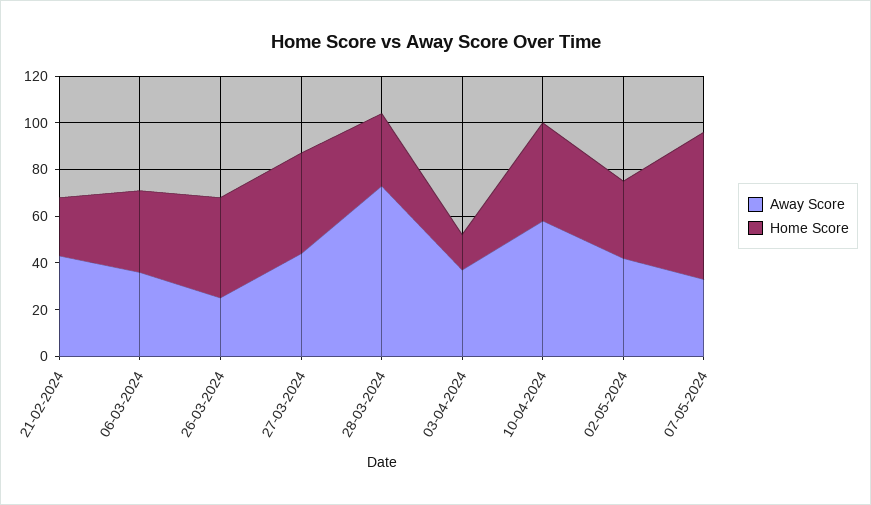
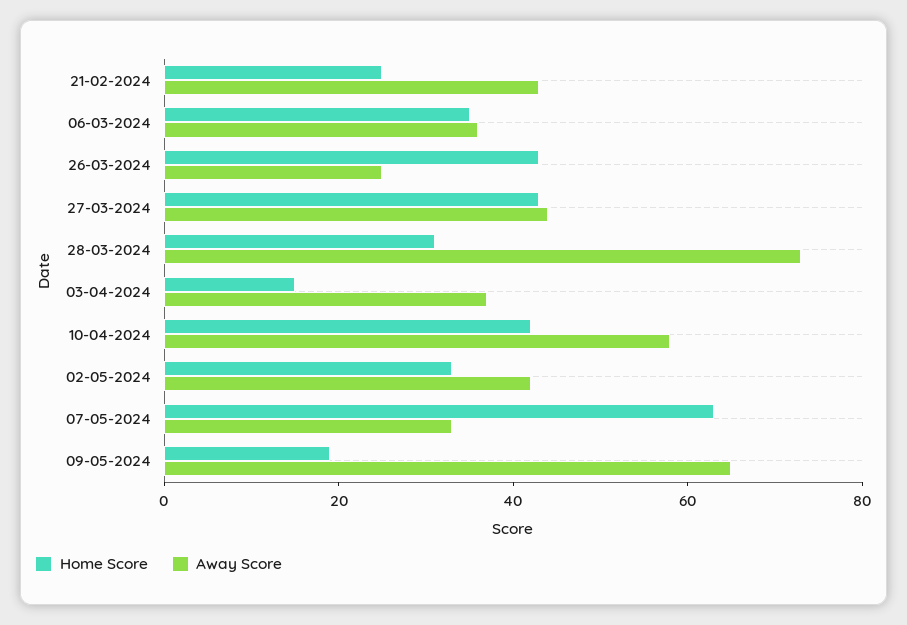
Home Score, 09-05-2024: none -> 20
Away Score, 09-05-2024: none -> 65

